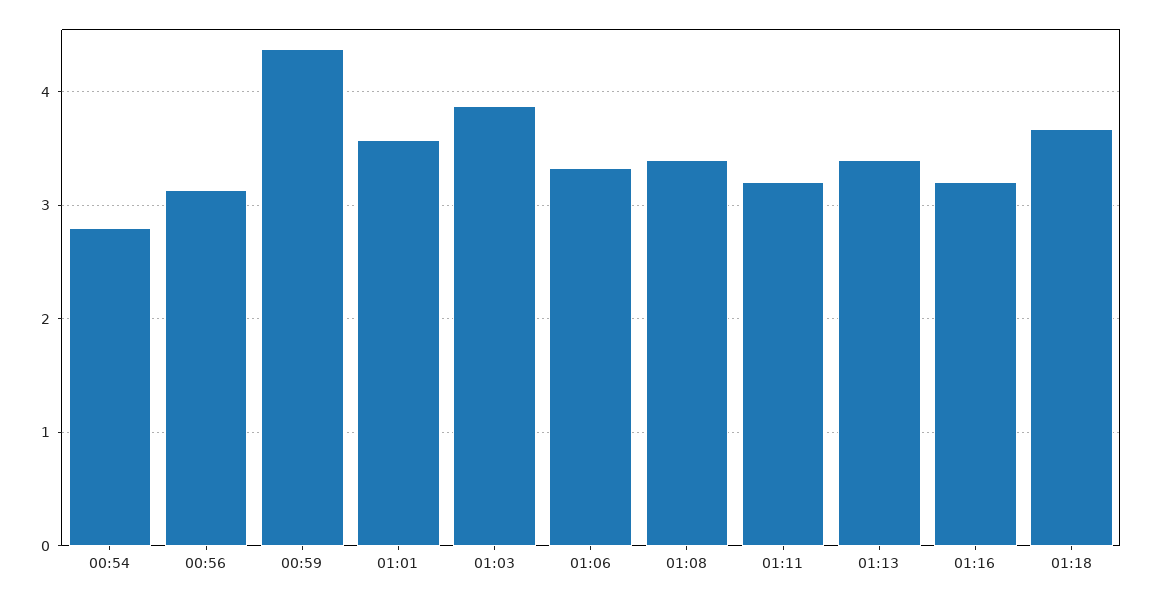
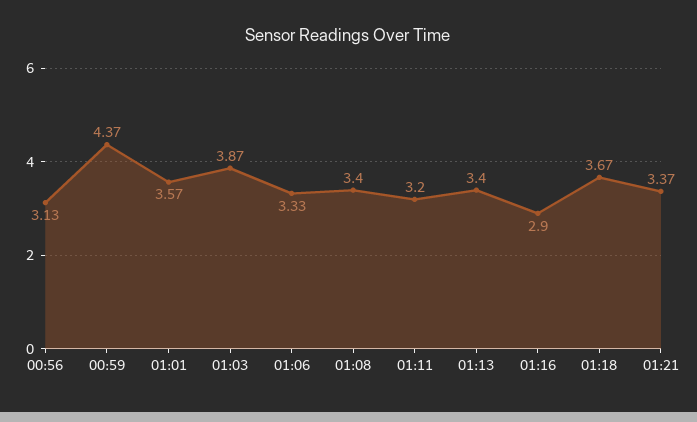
00:54: 2.8 -> none
01:16: 3.2 -> 2.9
01:21: none -> 3.37

